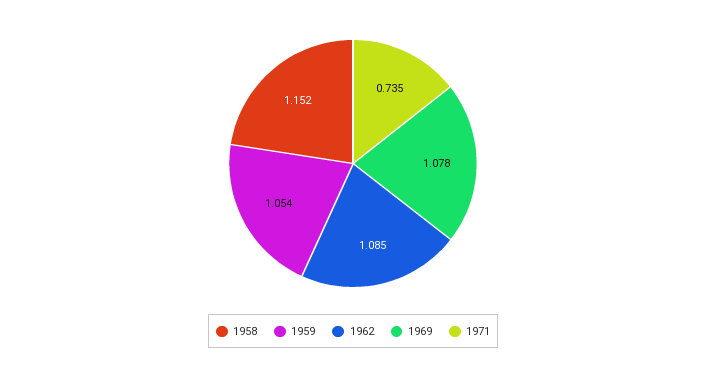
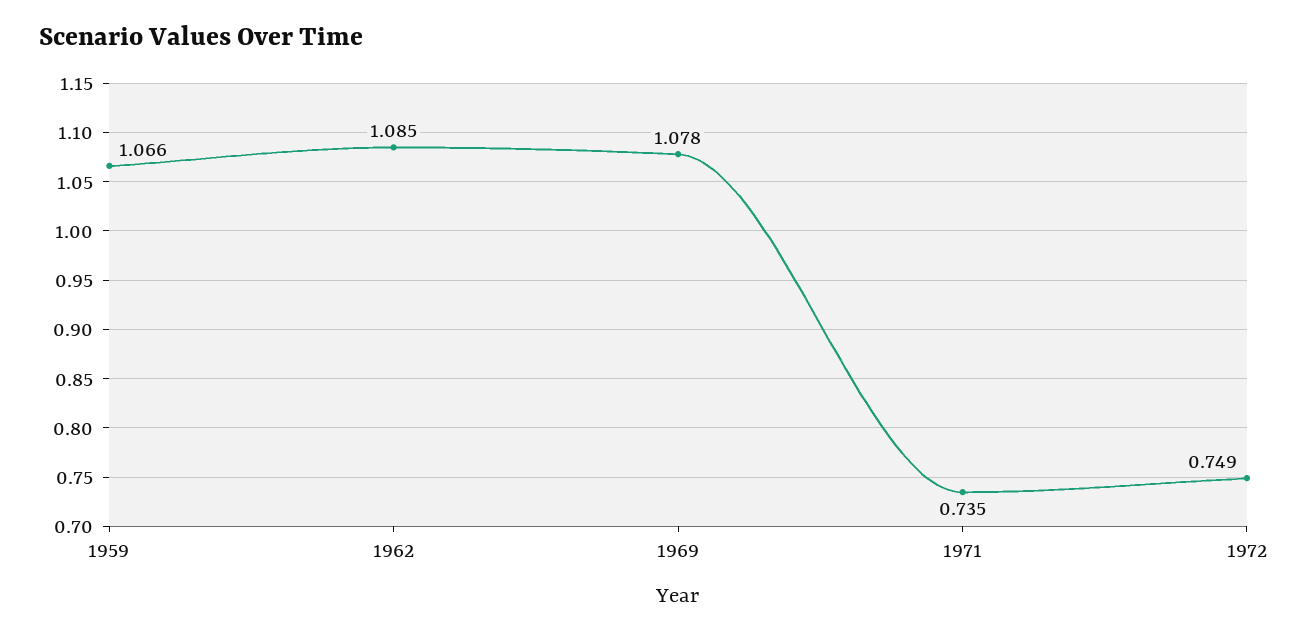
1958: 1.152 -> none
1959: 1.054 -> 1.066
1972: none -> 0.749

